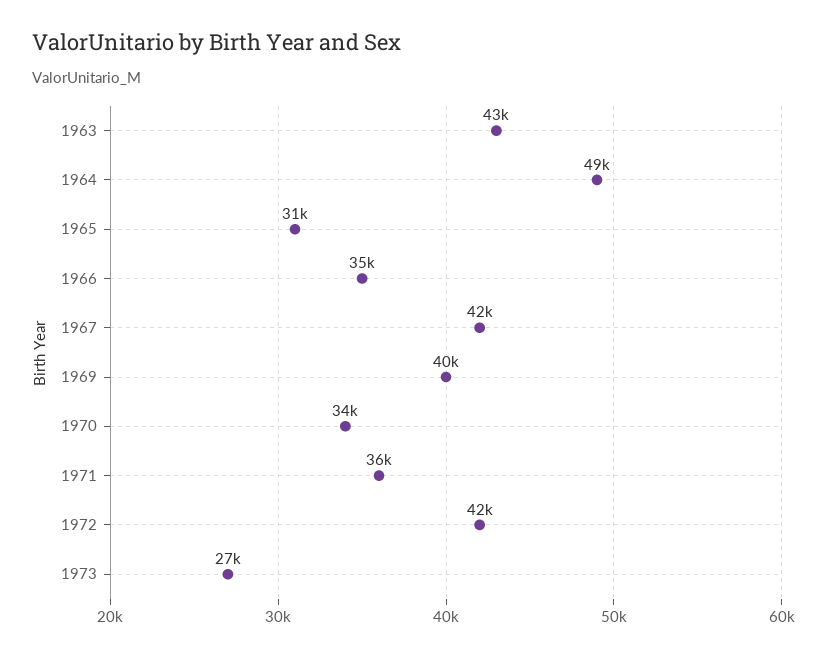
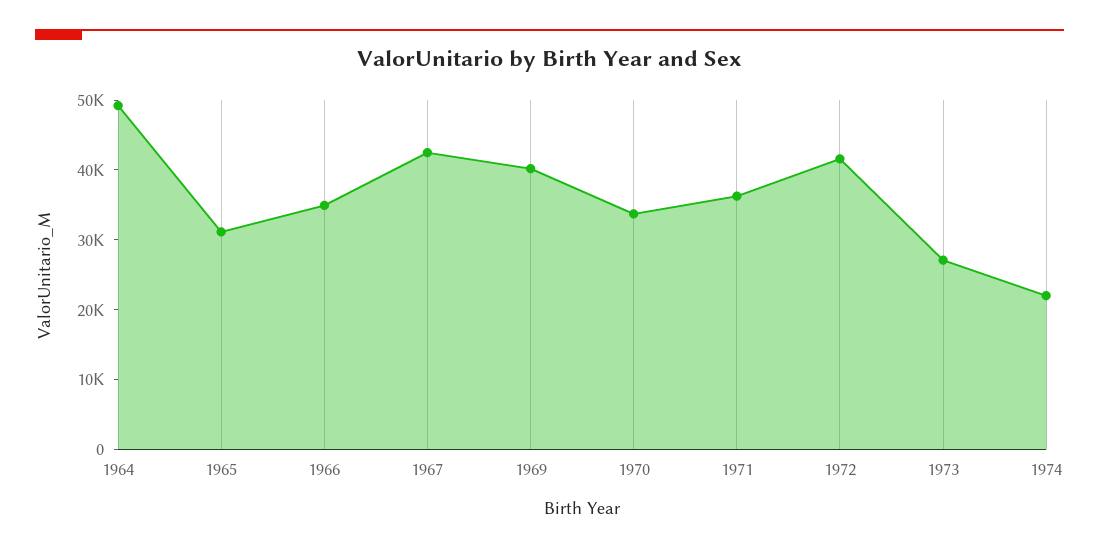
1963: 43000 -> none
1974: none -> 22000

